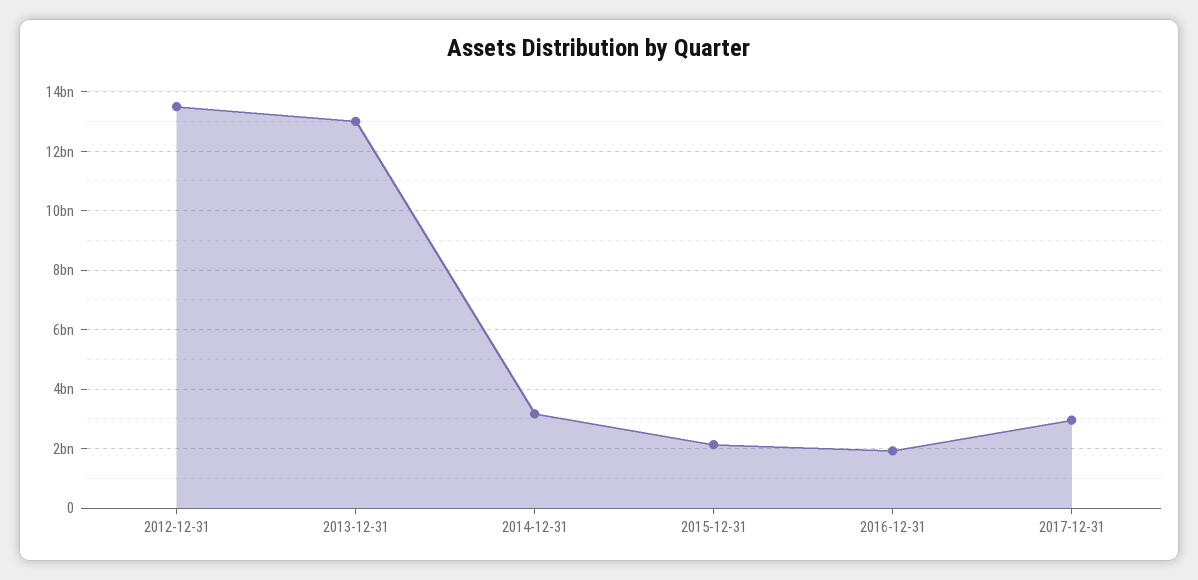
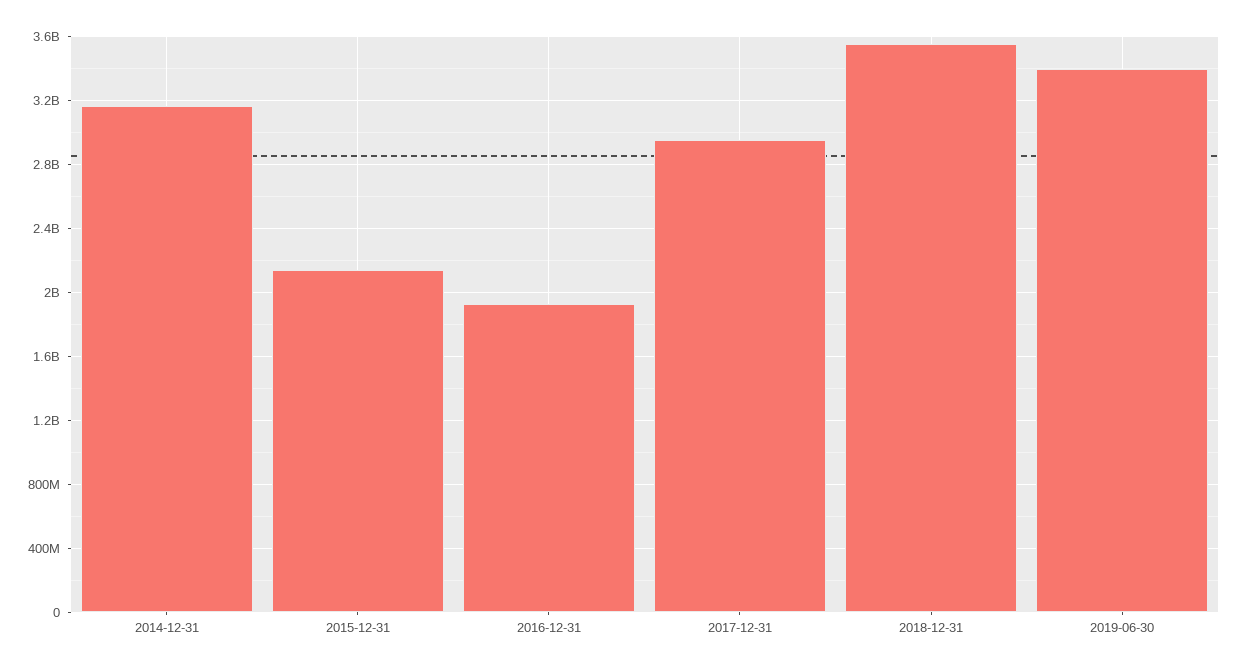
2012-12-31: 13500000000 -> none
2013-12-31: 13000000000 -> none
2018-12-31: none -> 3550000000
2019-06-30: none -> 3400000000

